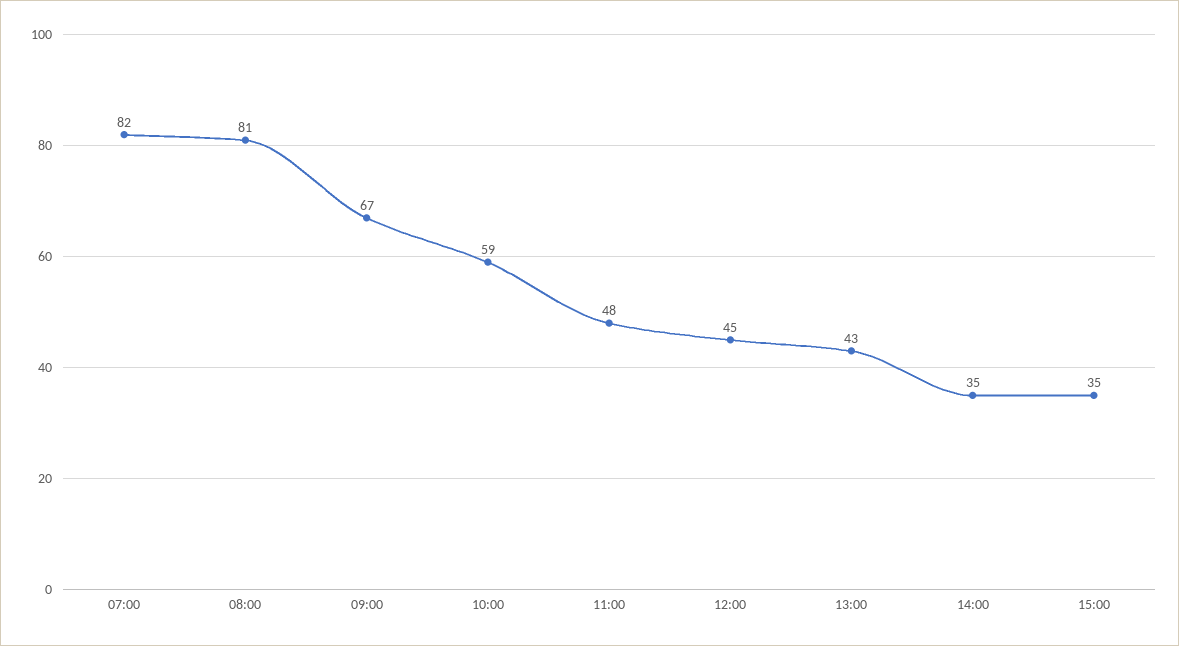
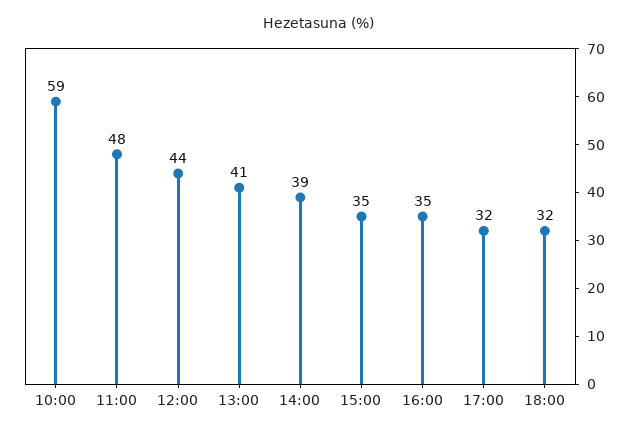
07:00: 82 -> none
08:00: 81 -> none
09:00: 67 -> none
12:00: 45 -> 44
13:00: 43 -> 41
14:00: 35 -> 39
16:00: none -> 35
17:00: none -> 32
18:00: none -> 32

